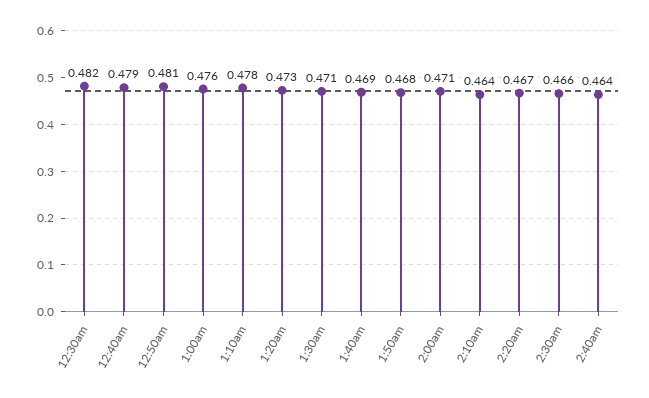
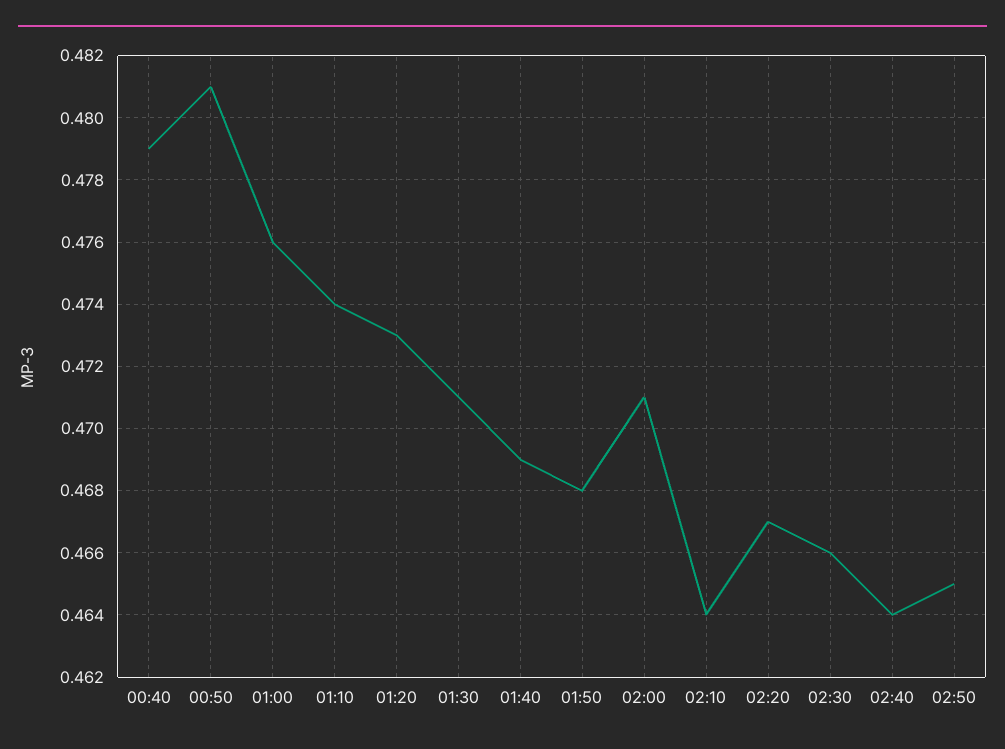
12:30am: 0.482 -> none
1:10am: 0.478 -> 0.474
02:50: none -> 0.465

